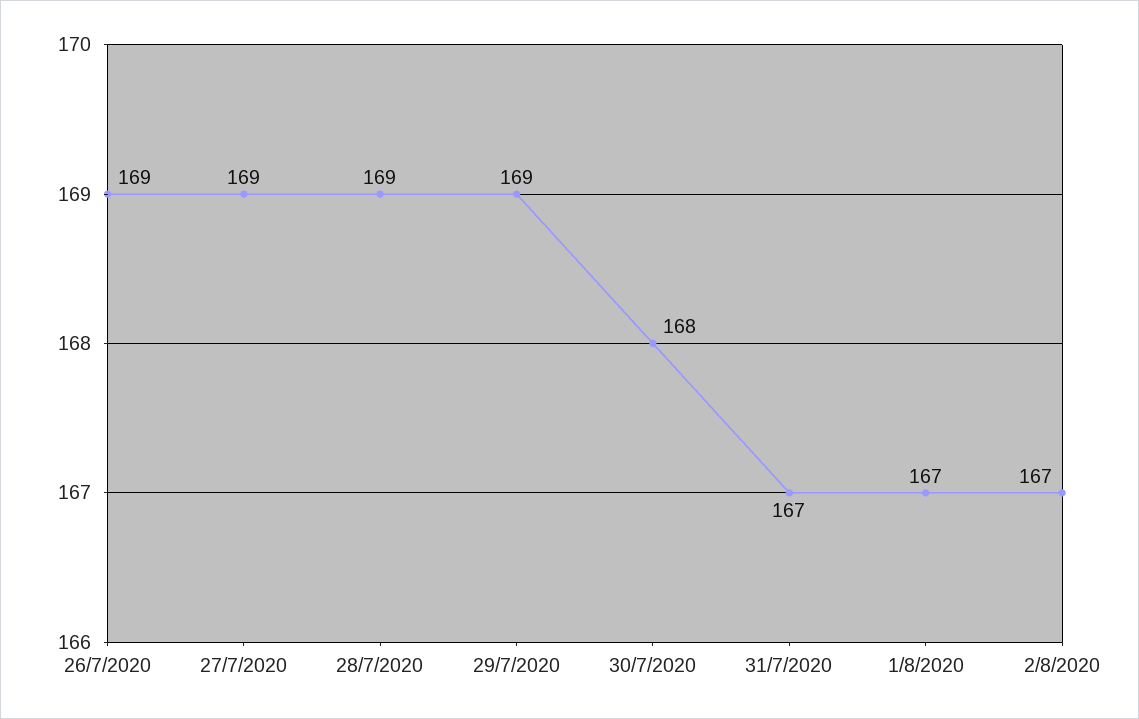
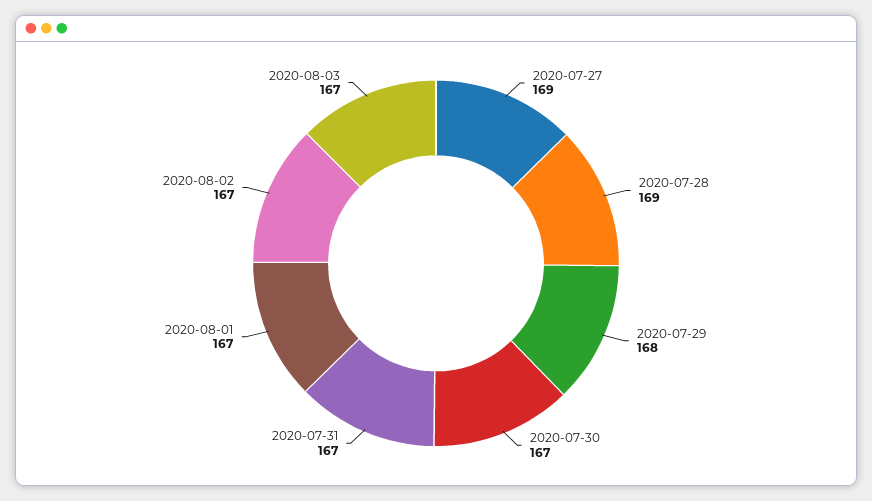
26/7/2020: 169 -> none
29/7/2020: 169 -> 168
30/7/2020: 168 -> 167
2020-08-03: none -> 167

